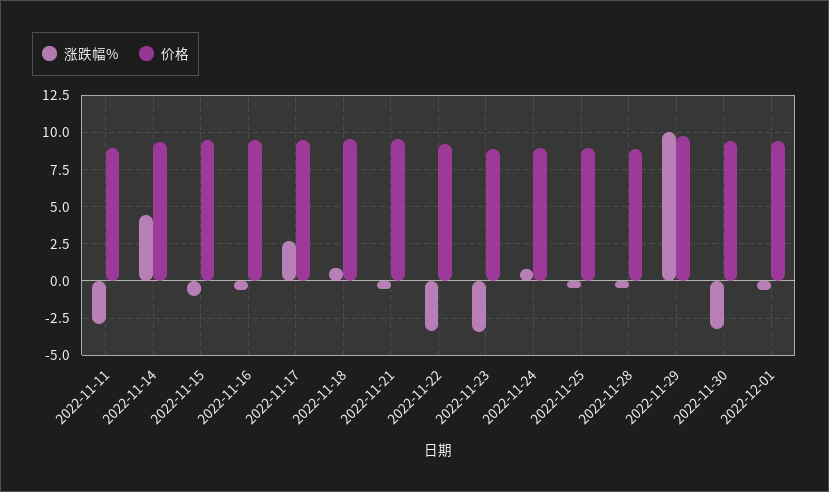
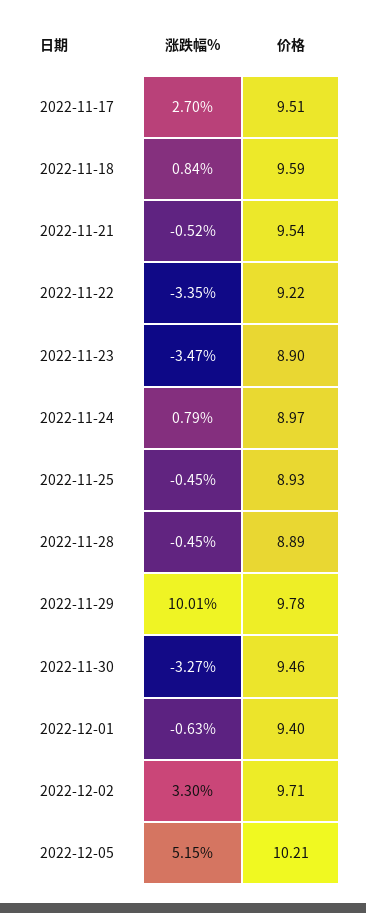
涨跌幅%, 2022-11-11: -3 -> none
价格, 2022-11-11: 9 -> none
涨跌幅%, 2022-11-14: 4.5 -> none
价格, 2022-11-14: 9.5 -> none
涨跌幅%, 2022-11-15: -1 -> none
价格, 2022-11-15: 9.5 -> none
涨跌幅%, 2022-11-16: -0.5 -> none
价格, 2022-11-16: 9.5 -> none
涨跌幅%, 2022-12-02: none -> 3.3
价格, 2022-12-02: none -> 9.71
涨跌幅%, 2022-12-05: none -> 5.15
价格, 2022-12-05: none -> 10.21

